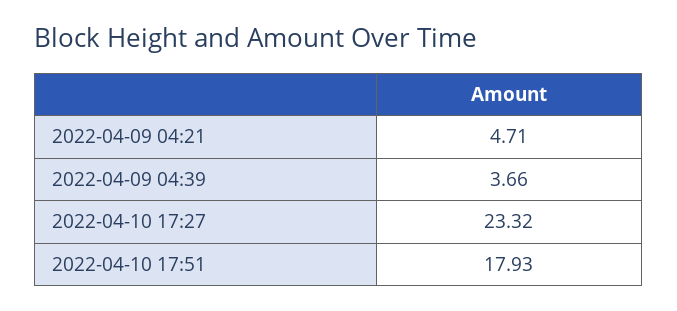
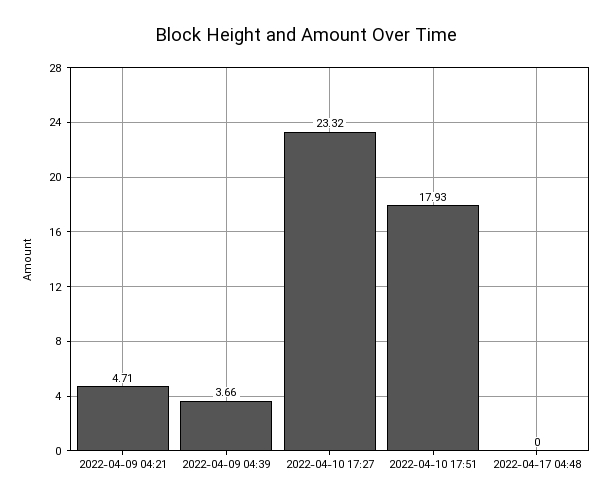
2022-04-17 04:48: none -> 0

